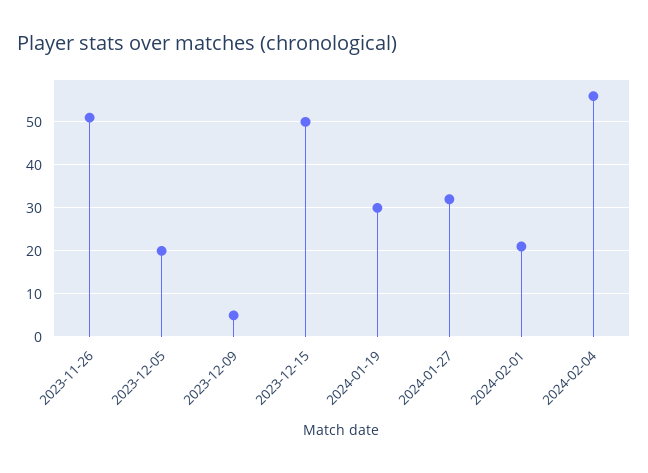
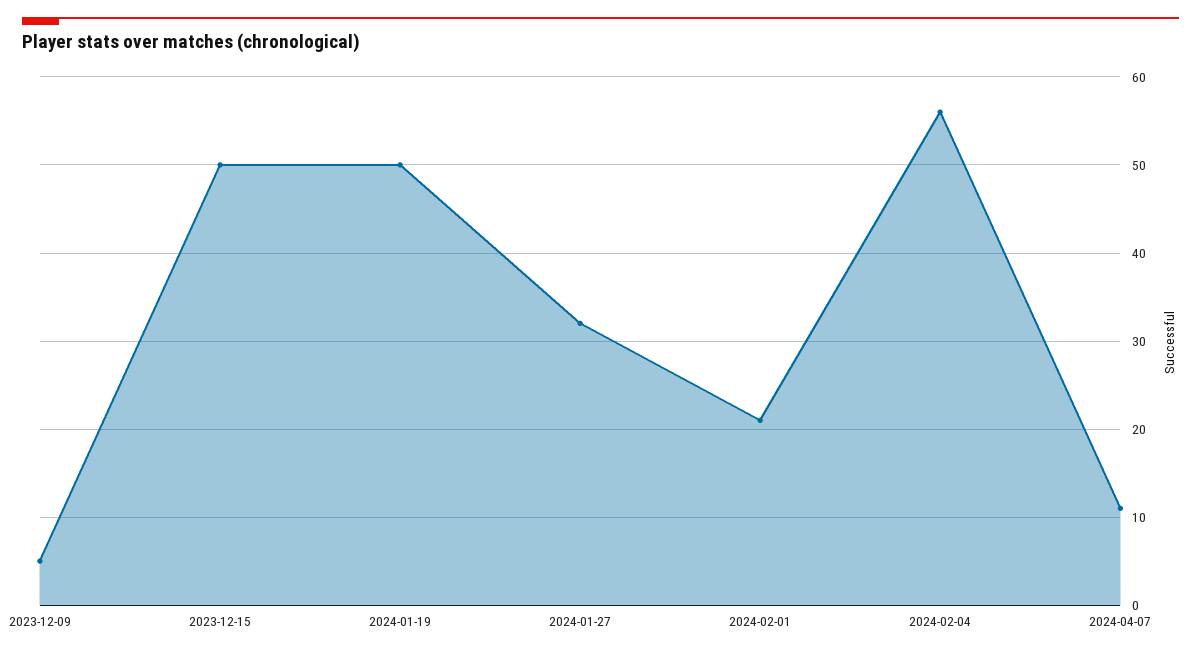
2023-11-26: 50 -> none
2023-12-05: 20 -> none
2024-01-19: 30 -> 50
2024-04-07: none -> 11

